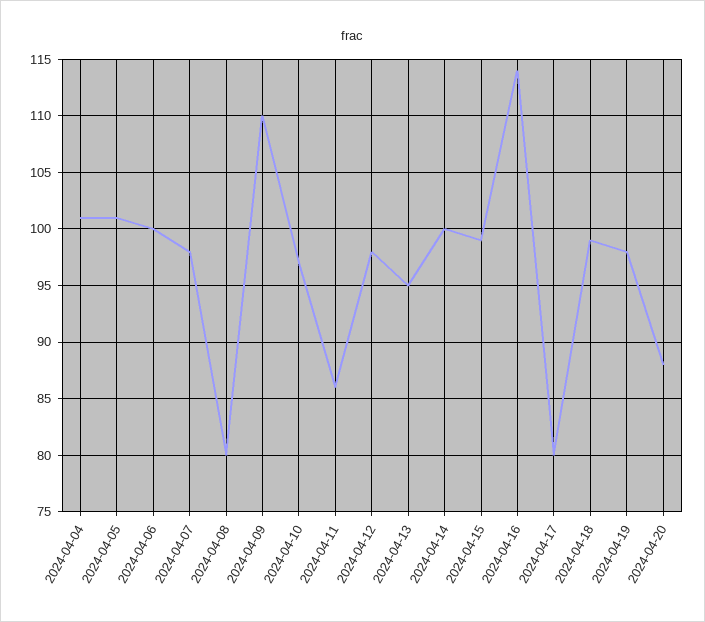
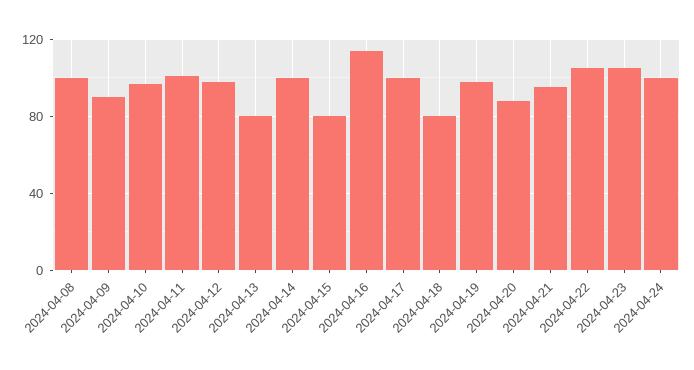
2024-04-04: 101 -> none
2024-04-05: 101 -> none
2024-04-06: 100 -> none
2024-04-07: 98 -> none
2024-04-08: 80 -> 100
2024-04-09: 110 -> 90
2024-04-11: 86 -> 100
2024-04-13: 95 -> 80
2024-04-15: 99 -> 80
2024-04-17: 80 -> 100
2024-04-18: 99 -> 80
2024-04-21: none -> 95
2024-04-22: none -> 105
2024-04-23: none -> 105
2024-04-24: none -> 100

